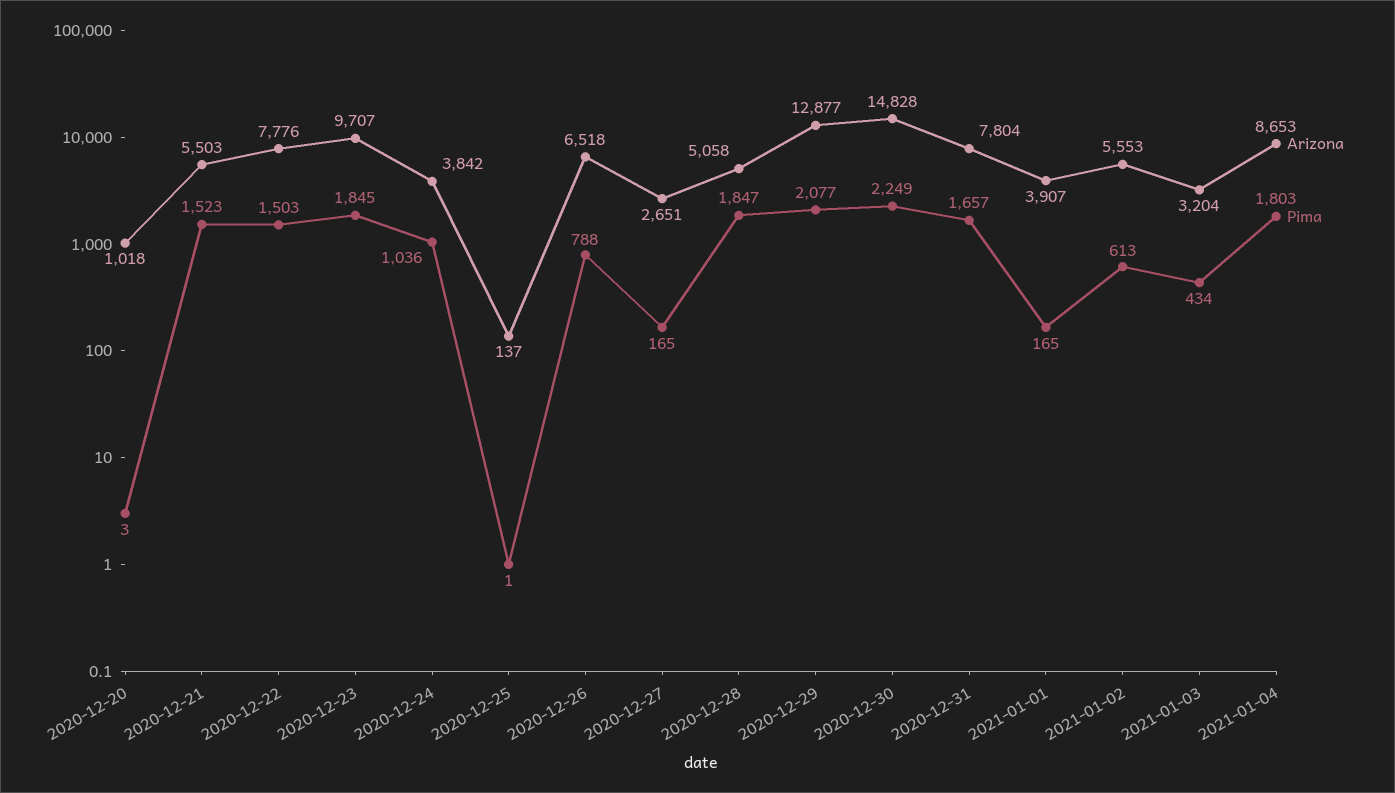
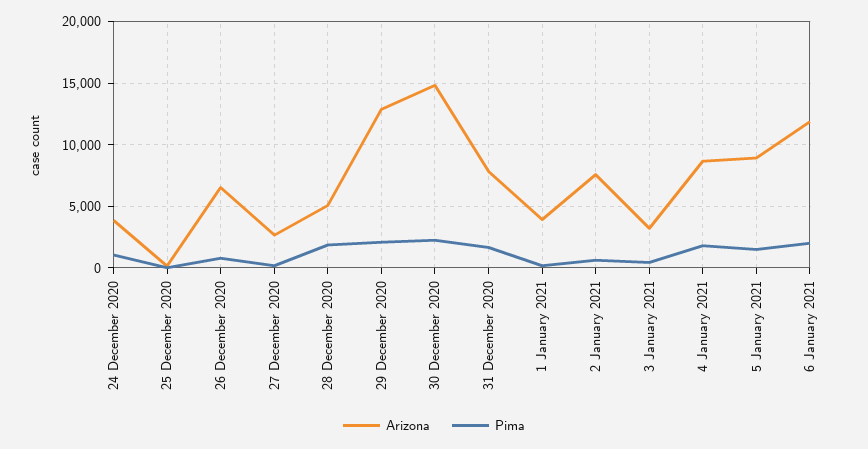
Arizona, 2020-12-20: 1018 -> none
Pima, 2020-12-20: 3 -> none
Arizona, 2020-12-21: 5503 -> none
Pima, 2020-12-21: 1523 -> none
Arizona, 2020-12-22: 7776 -> none
Pima, 2020-12-22: 1503 -> none
Arizona, 2020-12-23: 9707 -> none
Pima, 2020-12-23: 1845 -> none
Arizona, 2021-01-02: 5553 -> 7500
Arizona, 5 January 2021: none -> 9000
Pima, 5 January 2021: none -> 1500
Arizona, 6 January 2021: none -> 12000
Pima, 6 January 2021: none -> 2000

